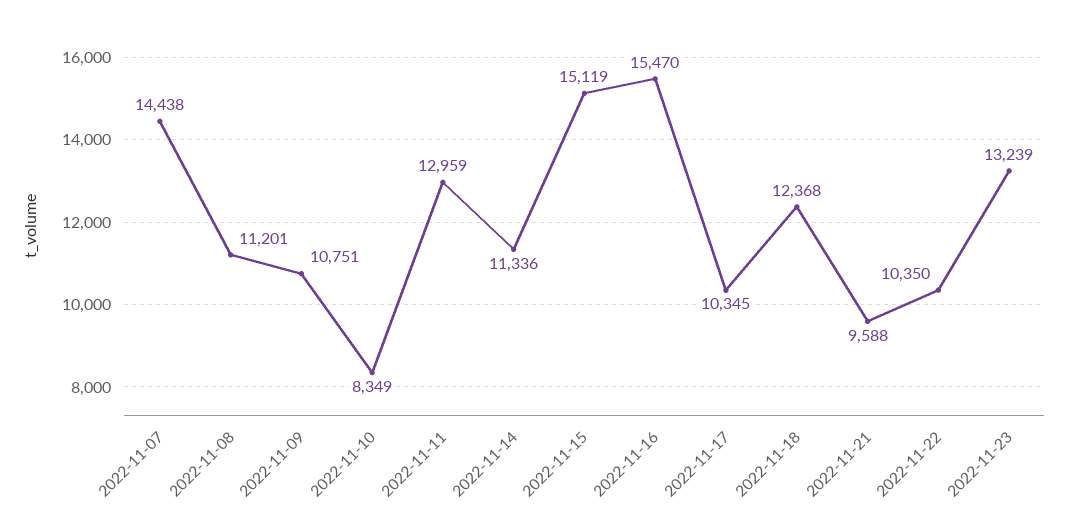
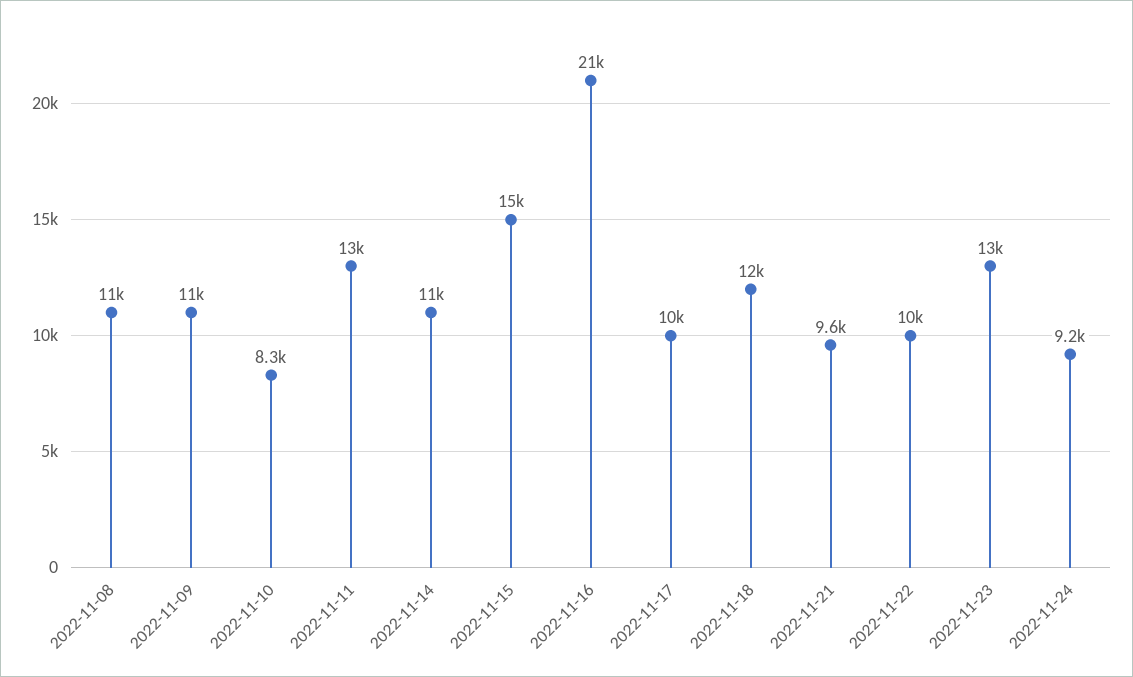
2022-11-07: 14438 -> none
2022-11-16: 15470 -> 21000
2022-11-24: none -> 9200

